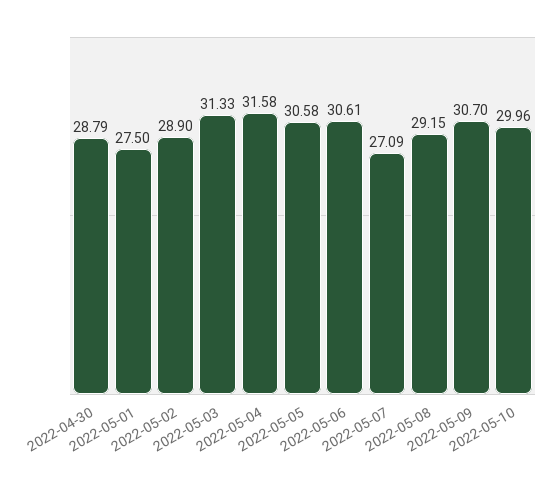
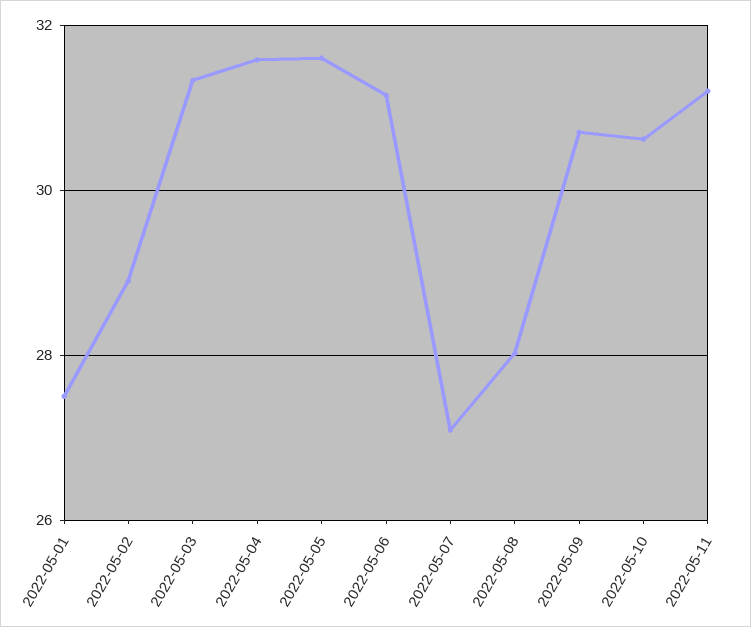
2022-04-30: 28.79 -> none
2022-05-05: 30.58 -> 31.6
2022-05-06: 30.61 -> 31.2
2022-05-08: 29.15 -> 28
2022-05-10: 29.96 -> 30.6
2022-05-11: none -> 31.2

